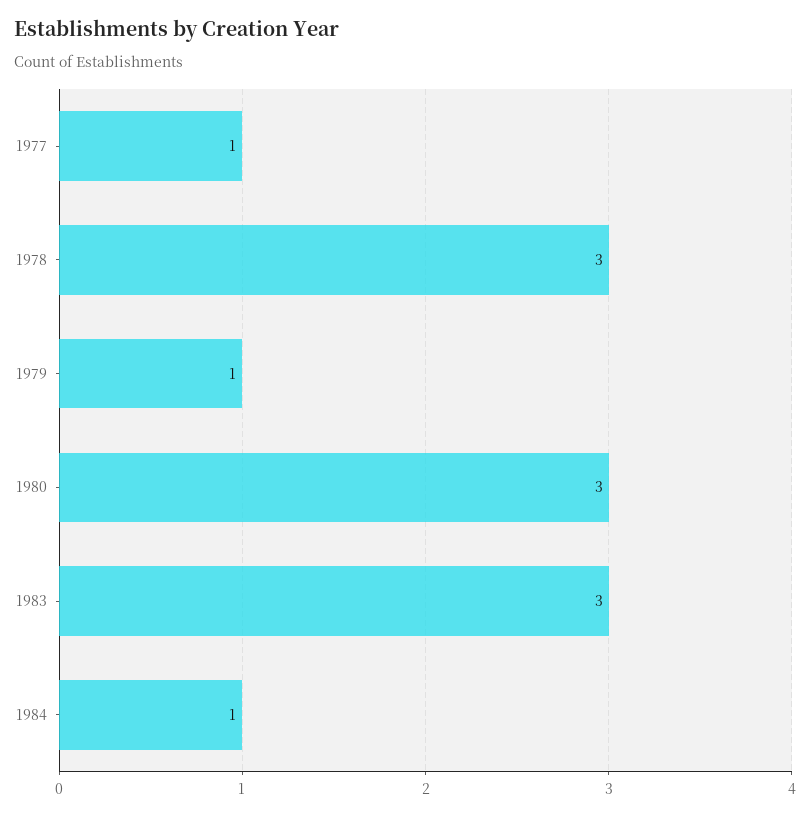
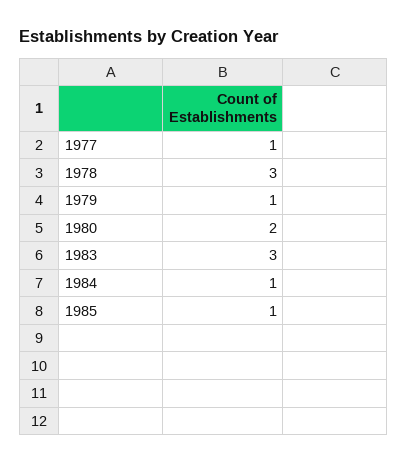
1980: 3 -> 2
1985: none -> 1

